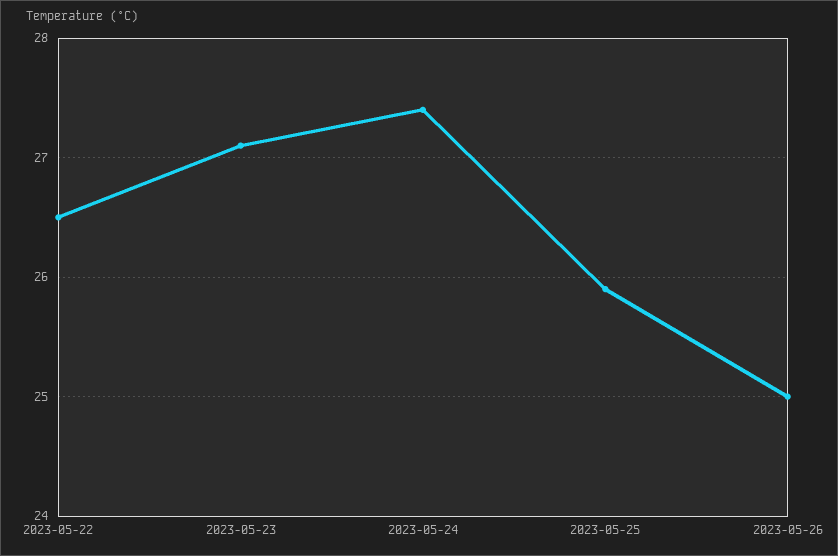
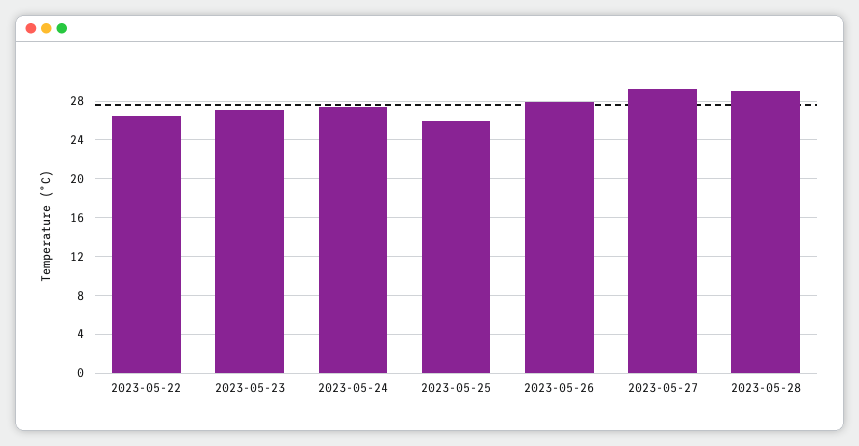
2023-05-26: 25 -> 28
2023-05-27: none -> 29
2023-05-28: none -> 29

